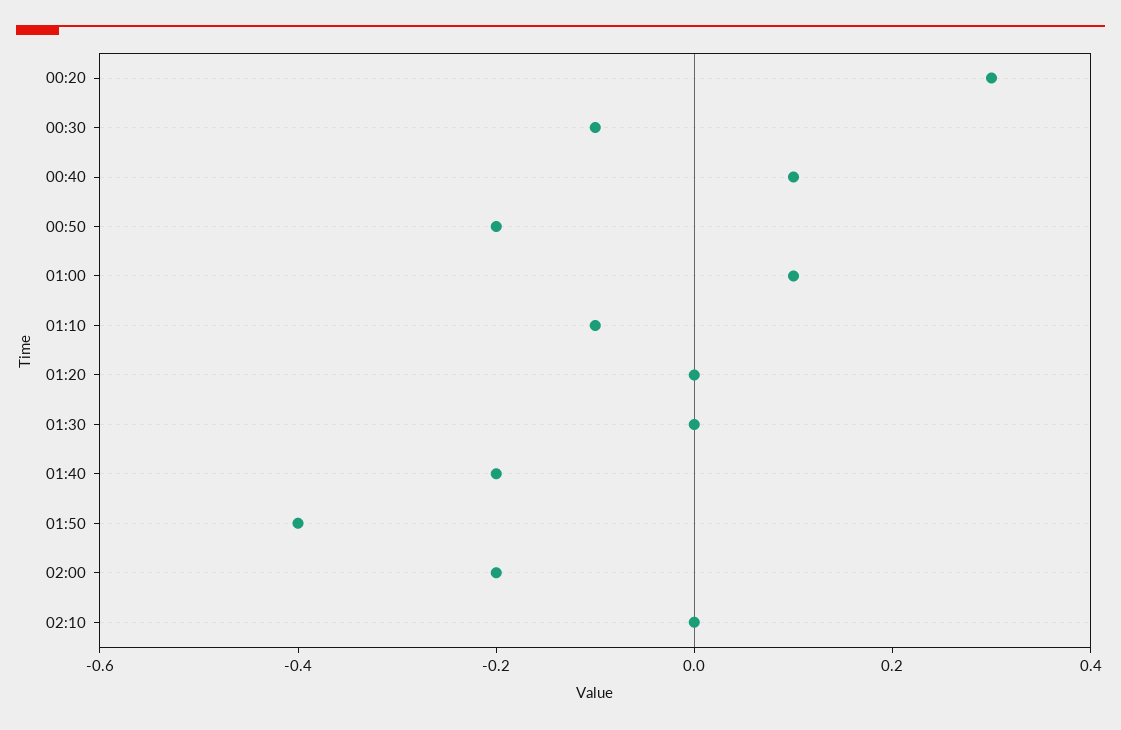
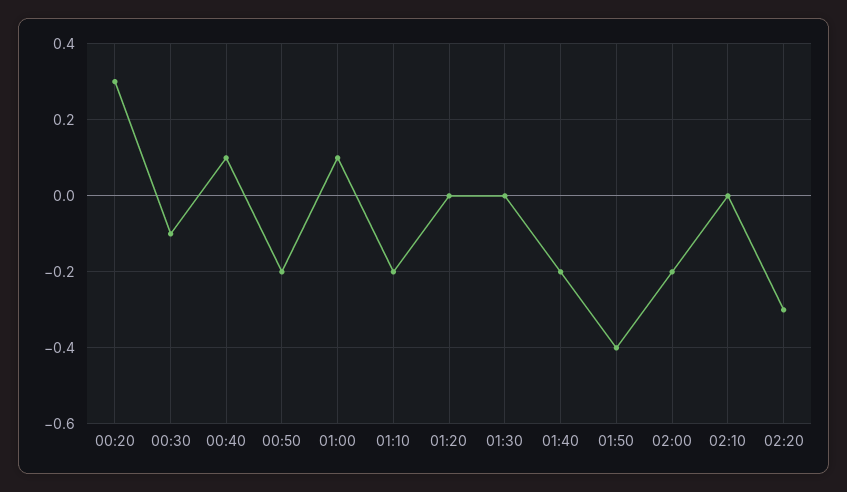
01:10: -0.1 -> -0.2
02:20: none -> -0.3

